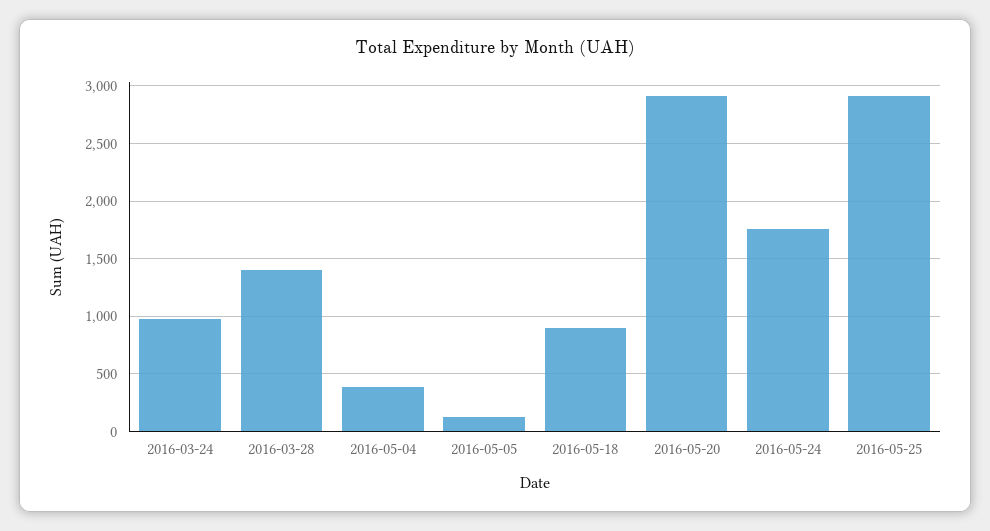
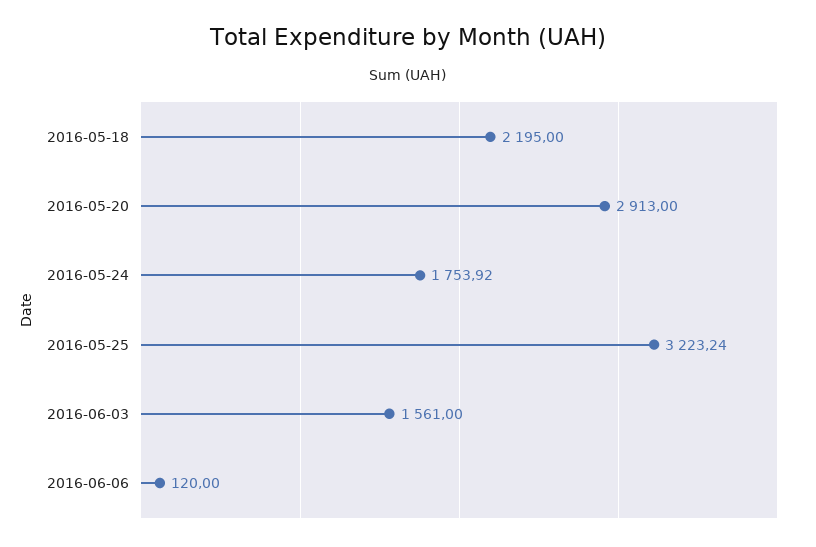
2016-03-24: 1000 -> none
2016-03-28: 1400 -> none
2016-05-04: 400 -> none
2016-05-05: 100 -> none
2016-05-18: 900 -> 2195
2016-05-25: 2900 -> 3223.24
2016-06-03: none -> 1561
2016-06-06: none -> 120

